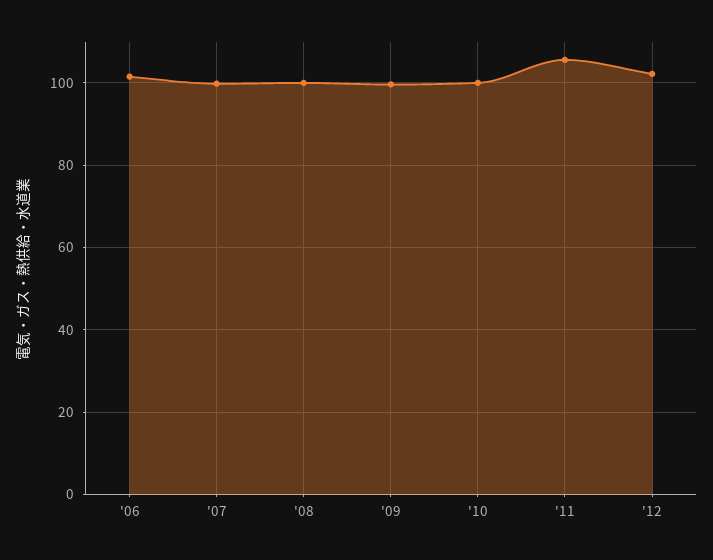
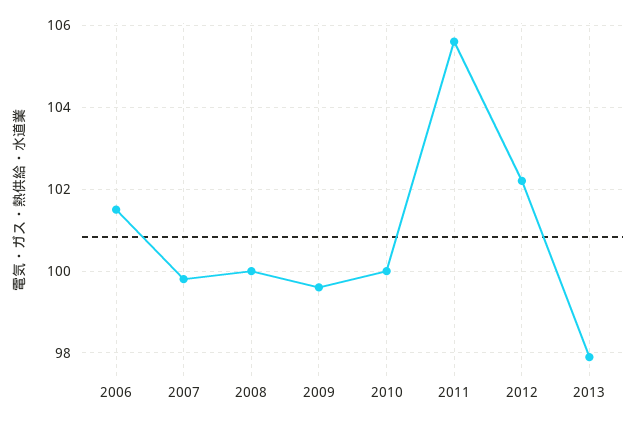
2013: none -> 98

